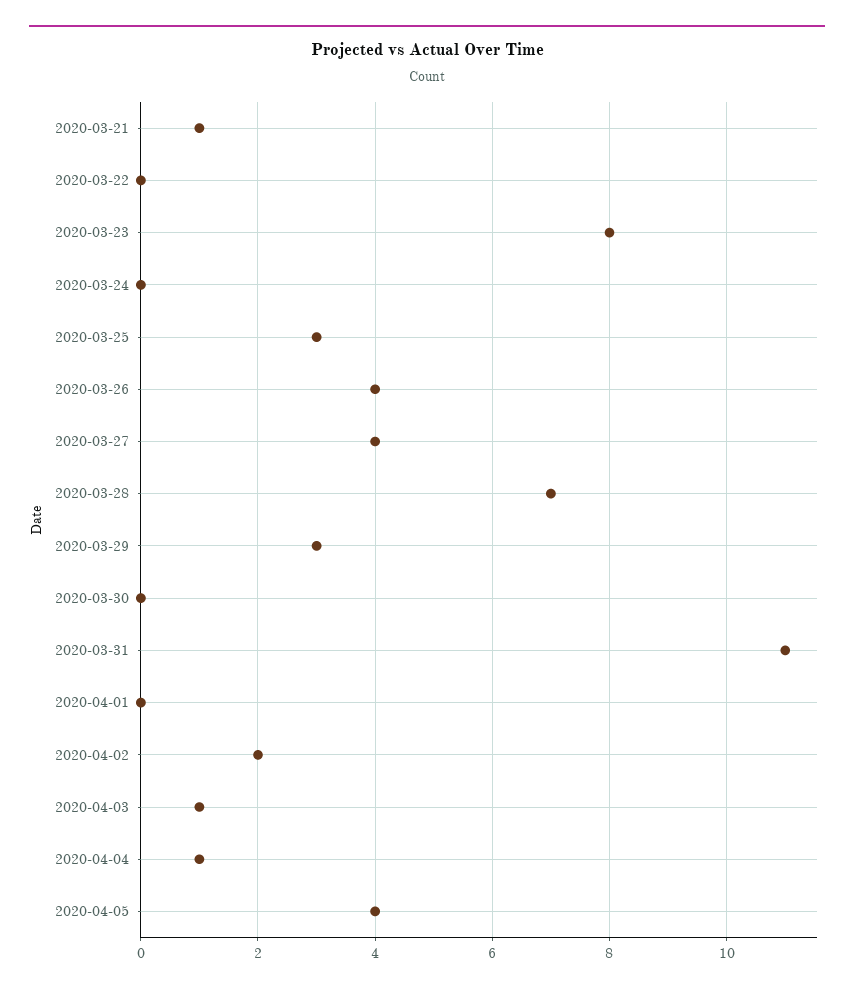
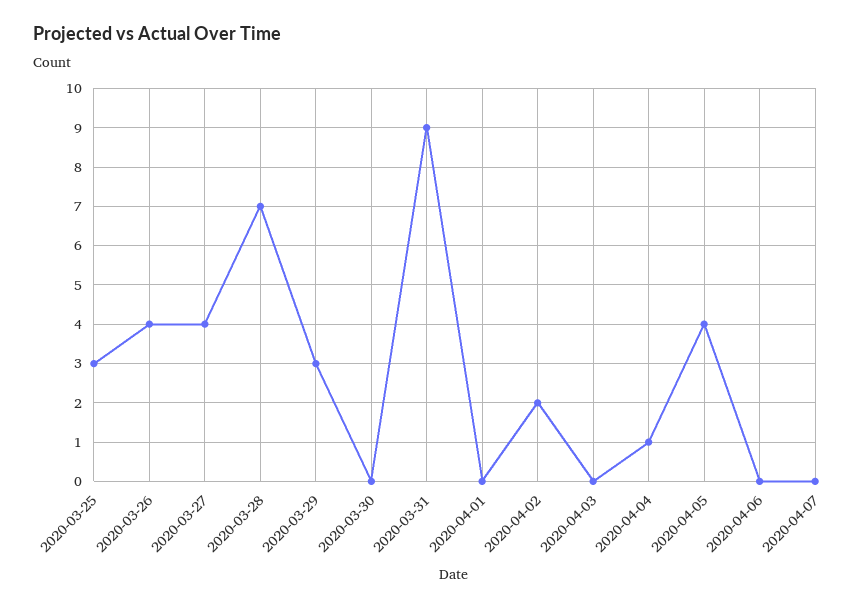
2020-03-21: 1 -> none
2020-03-22: 0 -> none
2020-03-23: 8 -> none
2020-03-24: 0 -> none
2020-03-31: 11 -> 9
2020-04-03: 1 -> 0
2020-04-06: none -> 0
2020-04-07: none -> 0

